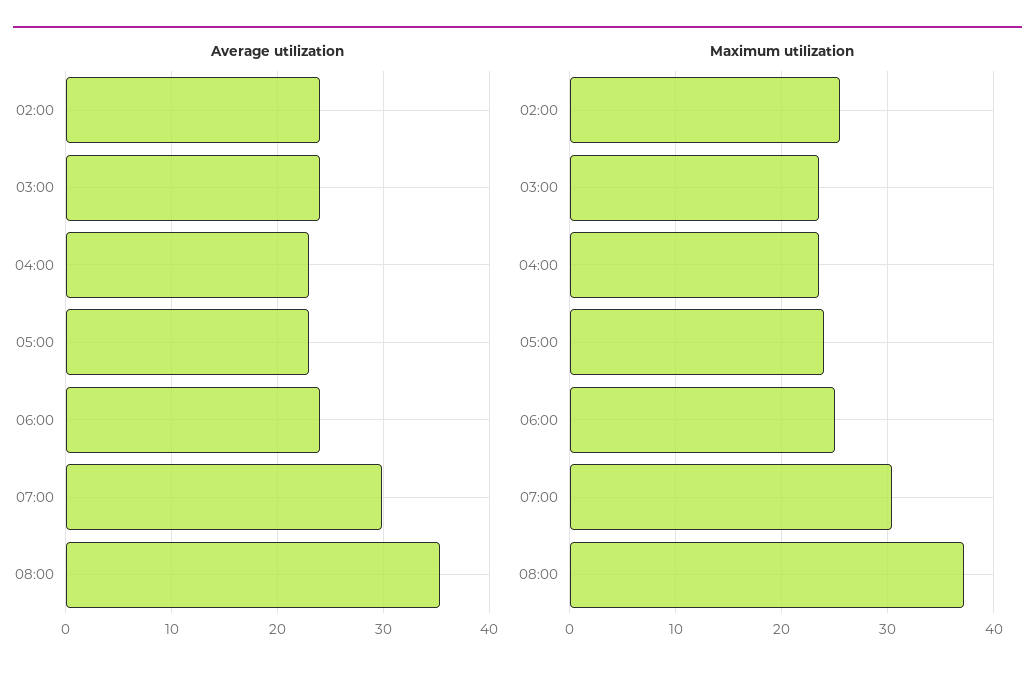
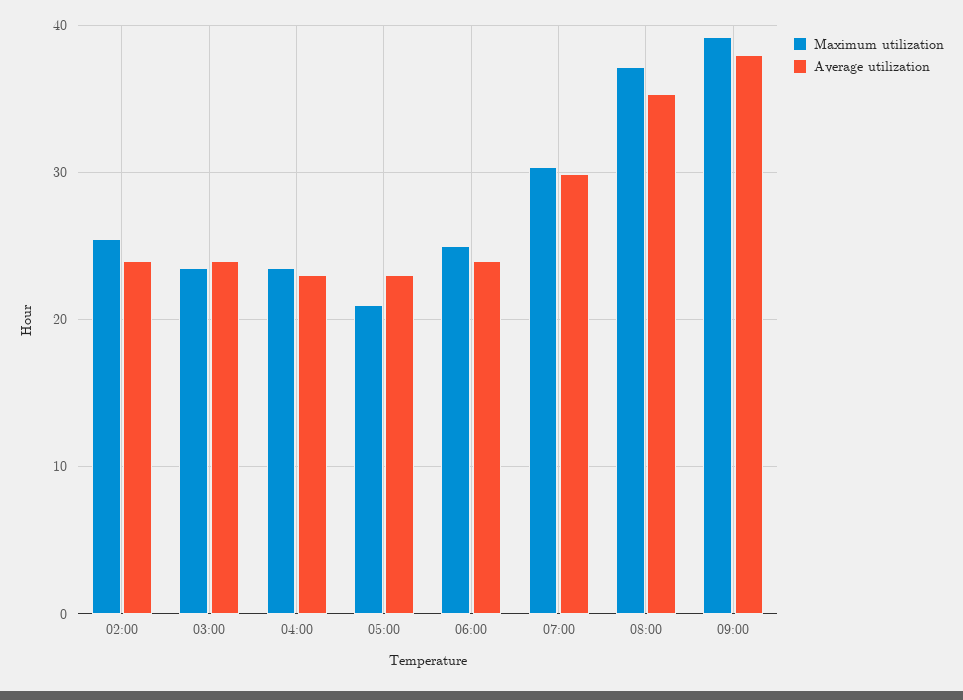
Maximum utilization, 05:00: 24 -> 21
Maximum utilization, 09:00: none -> 39
Average utilization, 09:00: none -> 38

